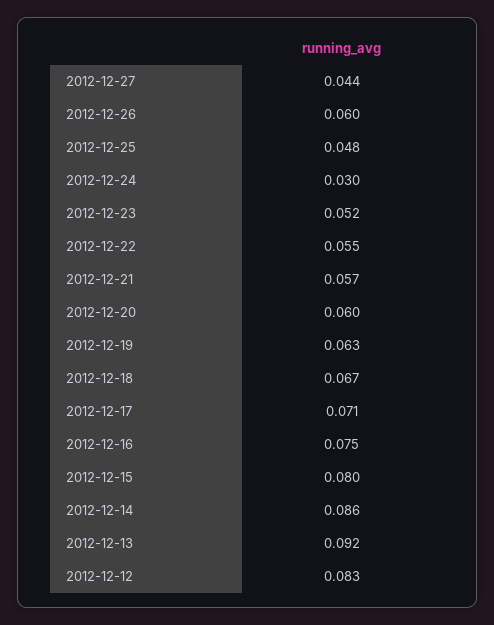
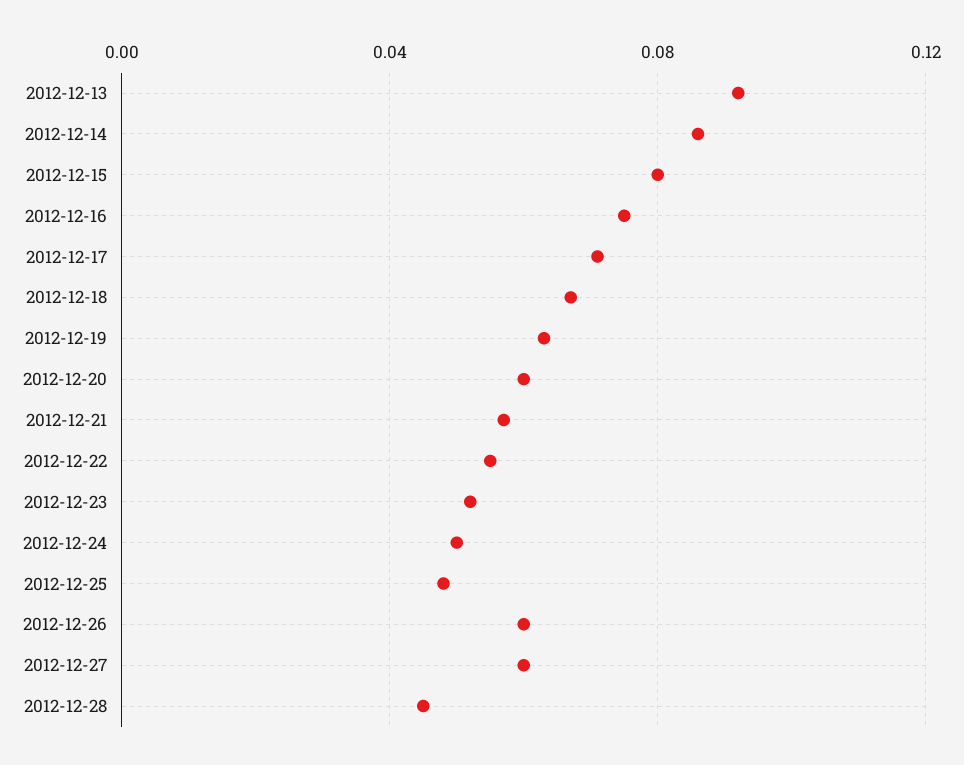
2012-12-27: 0.044 -> 0.06
2012-12-24: 0.03 -> 0.05
2012-12-12: 0.083 -> none
2012-12-28: none -> 0.045

